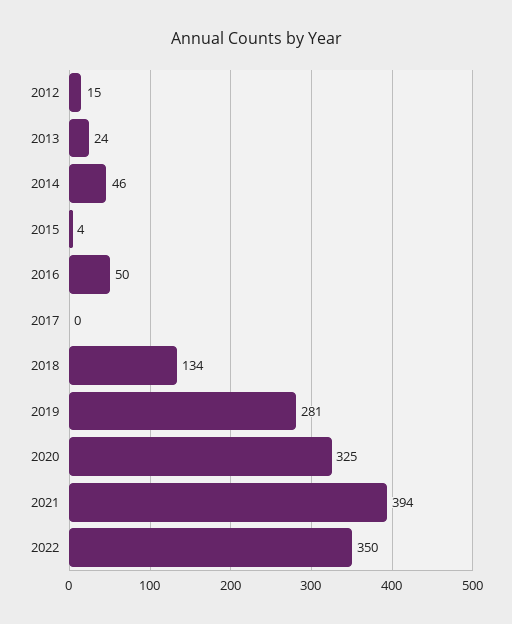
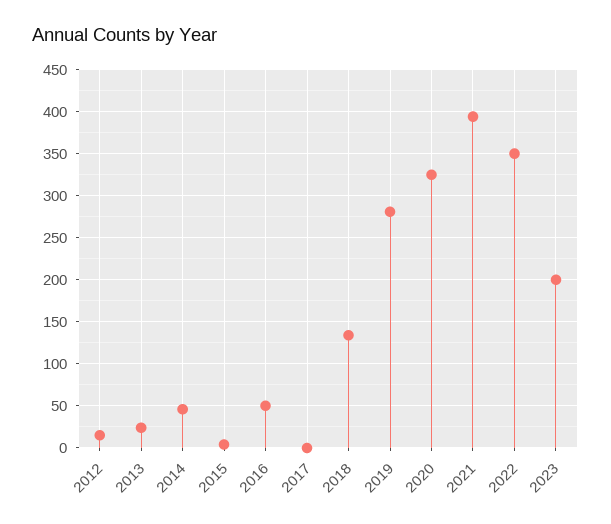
2023: none -> 200

